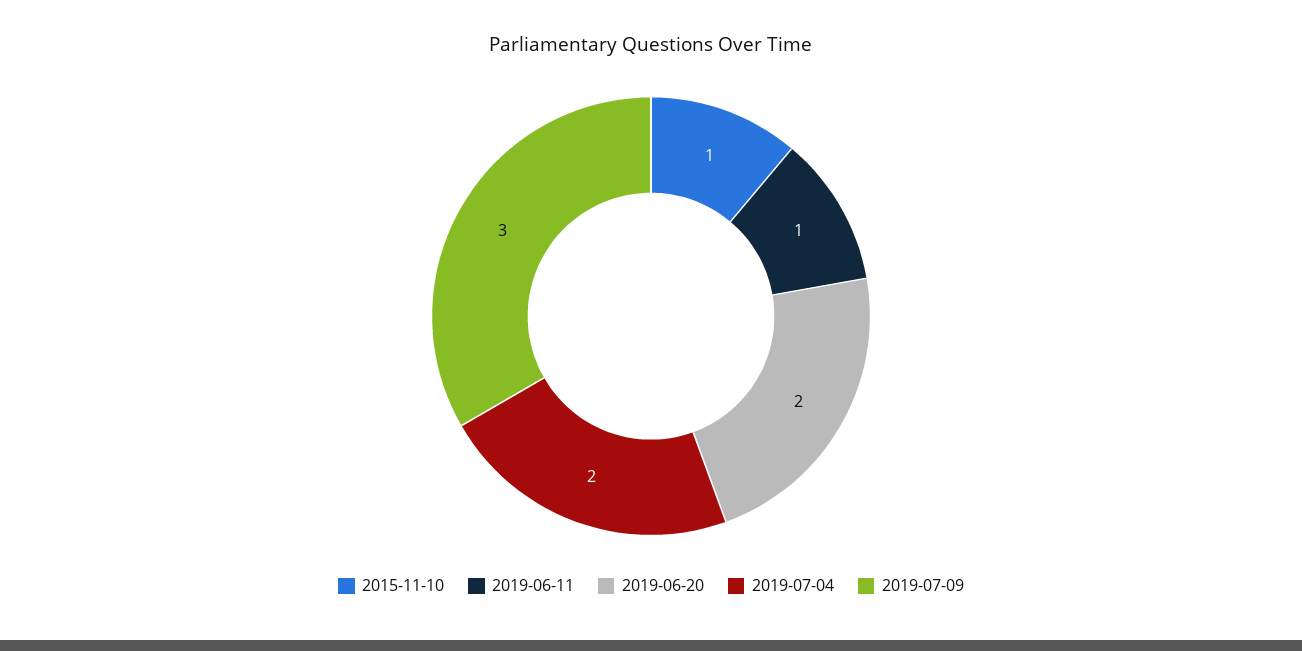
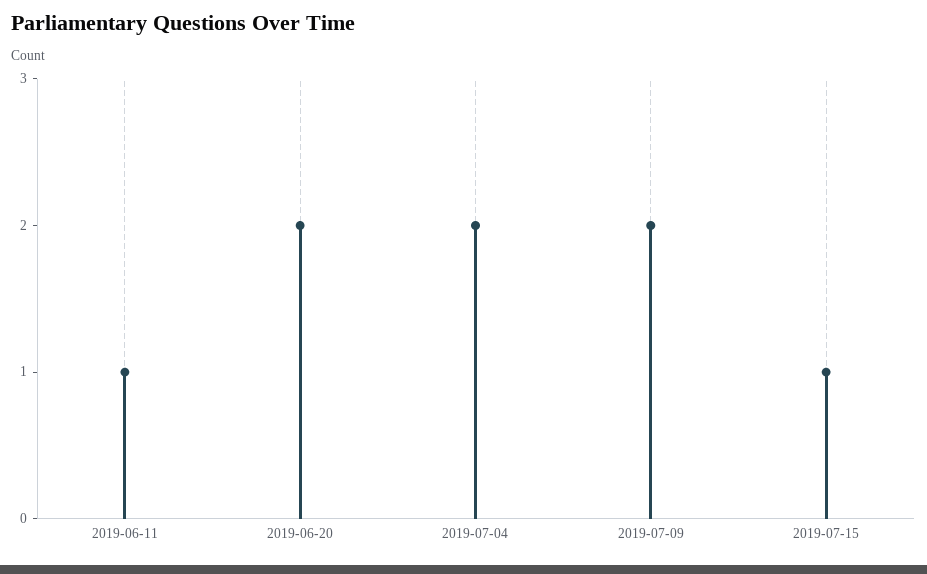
2015-11-10: 1 -> none
2019-07-09: 3 -> 2
2019-07-15: none -> 1

